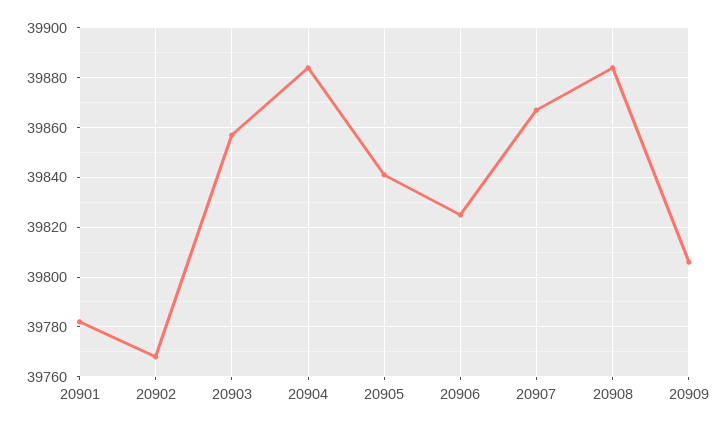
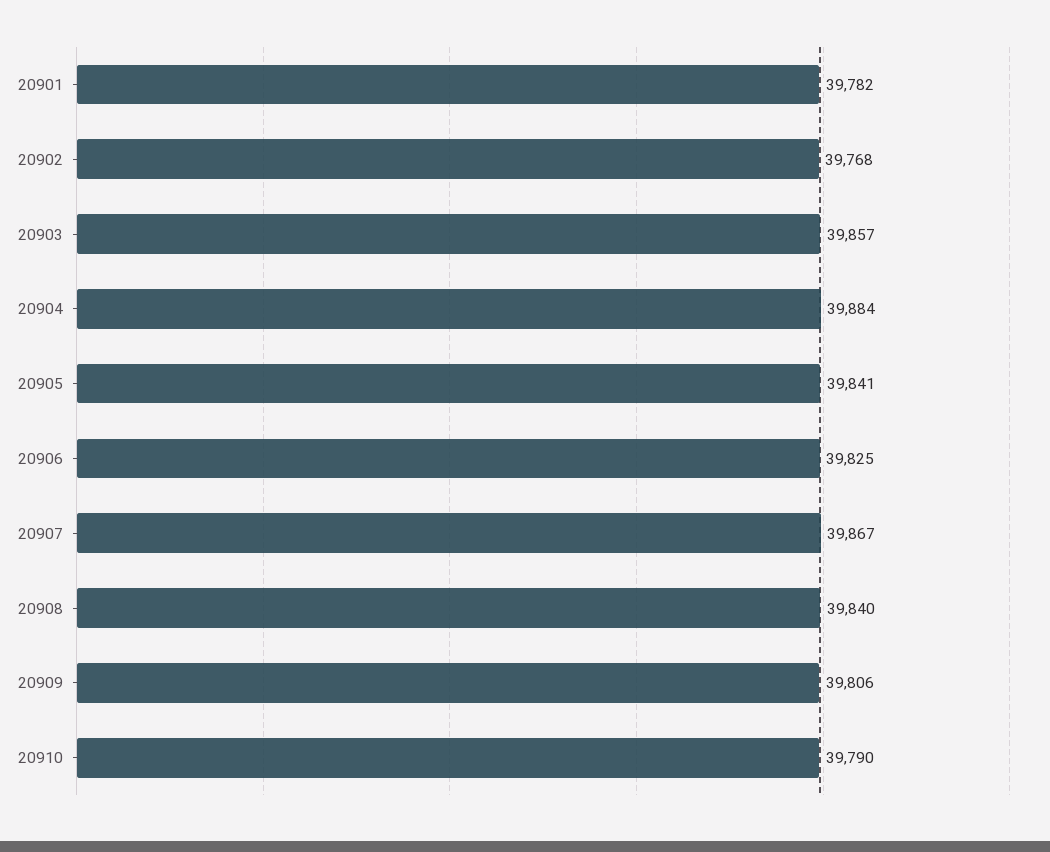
20908: 39885 -> 39840
20910: none -> 39790

